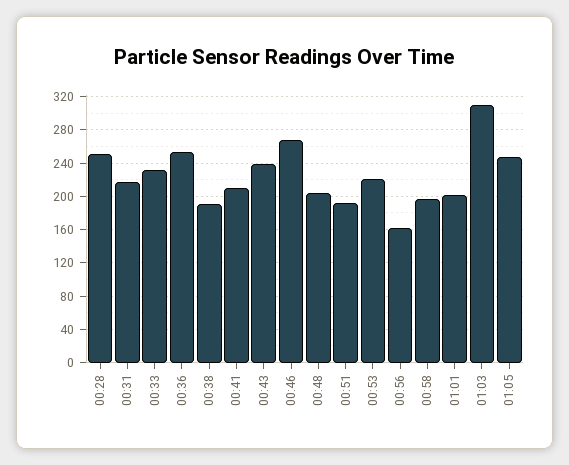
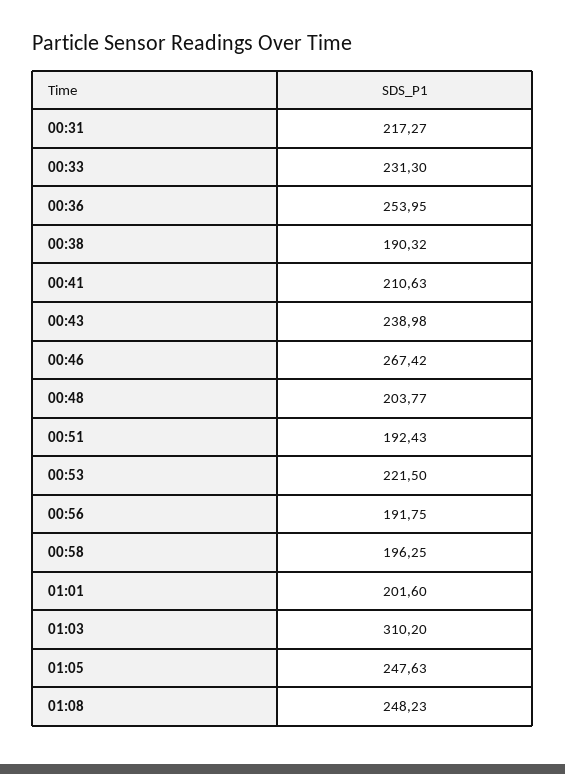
00:28: 250 -> none
00:56: 160 -> 191.75
01:08: none -> 248.23

